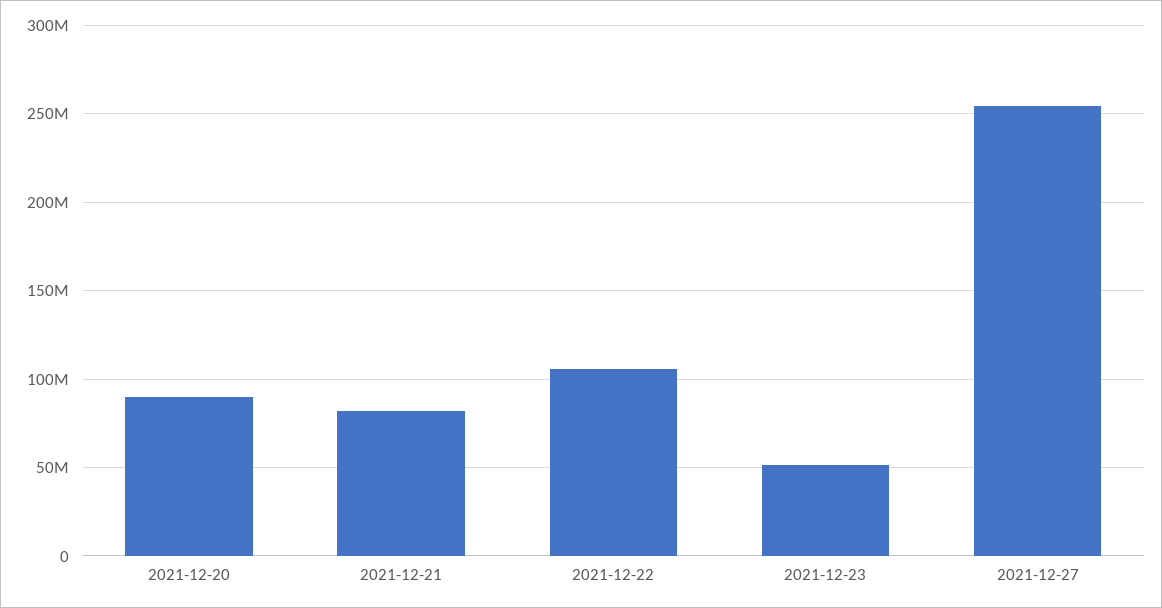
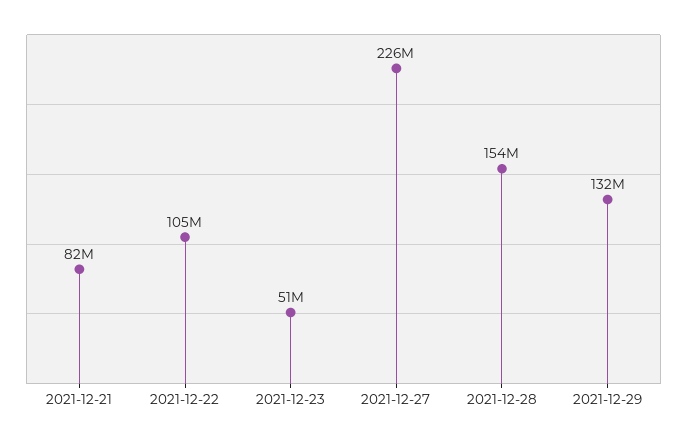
2021-12-20: 90000000 -> none
2021-12-27: 255000000 -> 226000000
2021-12-28: none -> 154000000
2021-12-29: none -> 132000000

